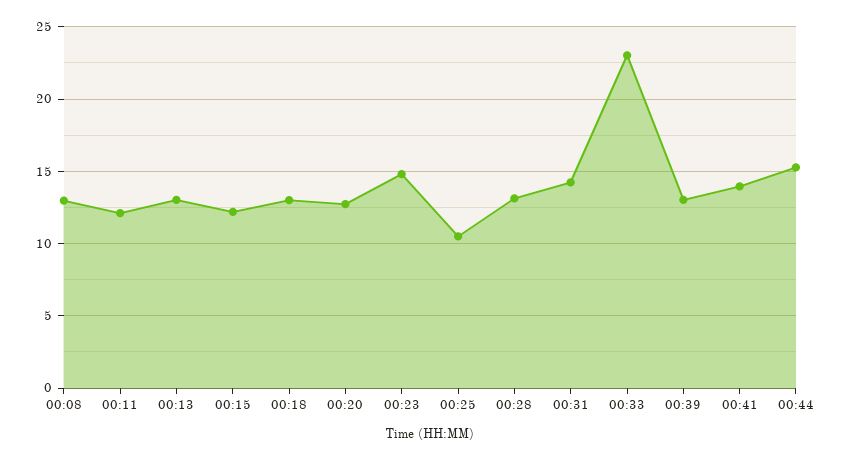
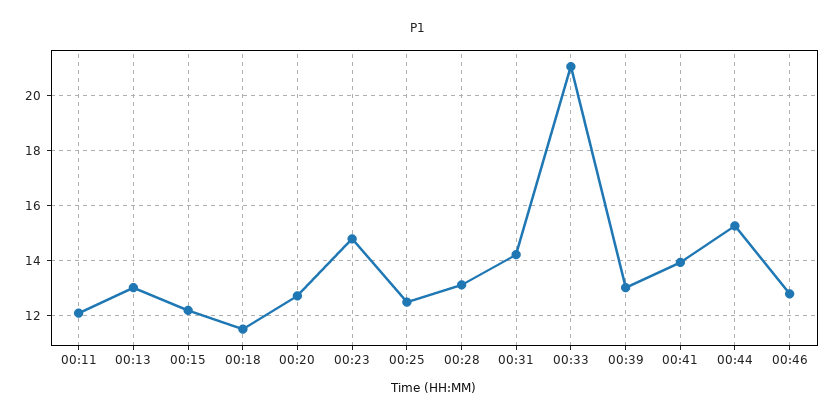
00:08: 13 -> none
00:18: 13 -> 11.5
00:25: 10.5 -> 12.5
00:33: 23 -> 21
00:46: none -> 12.75

